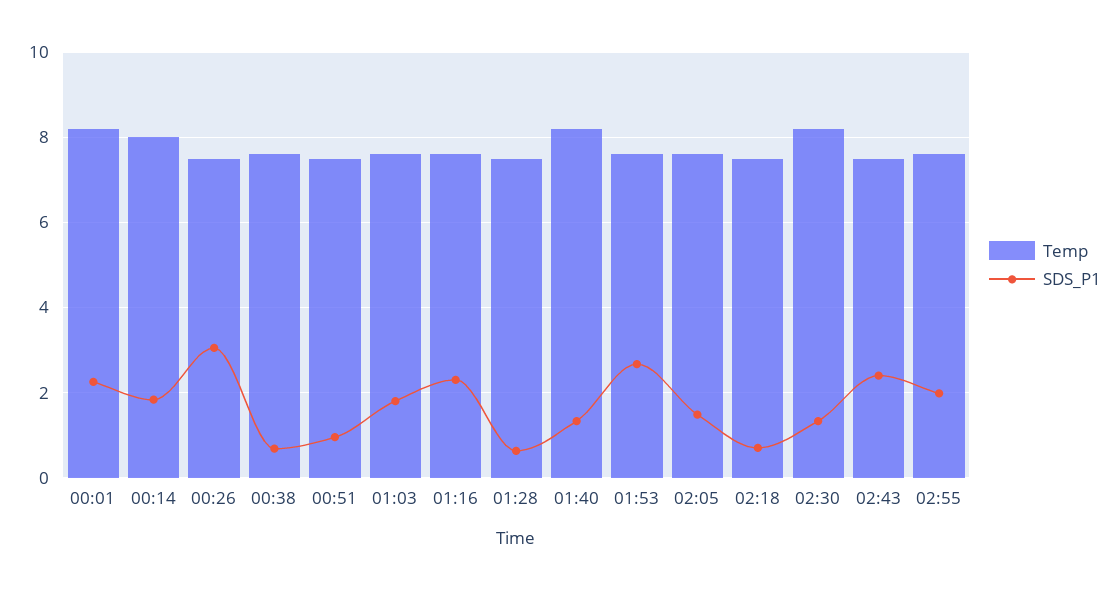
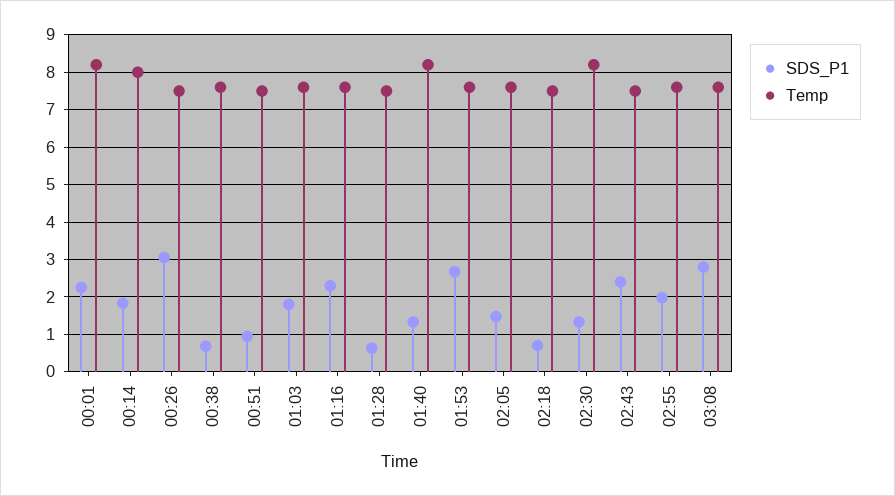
SDS_P1, 03:08: none -> 2.8
Temp, 03:08: none -> 7.6

